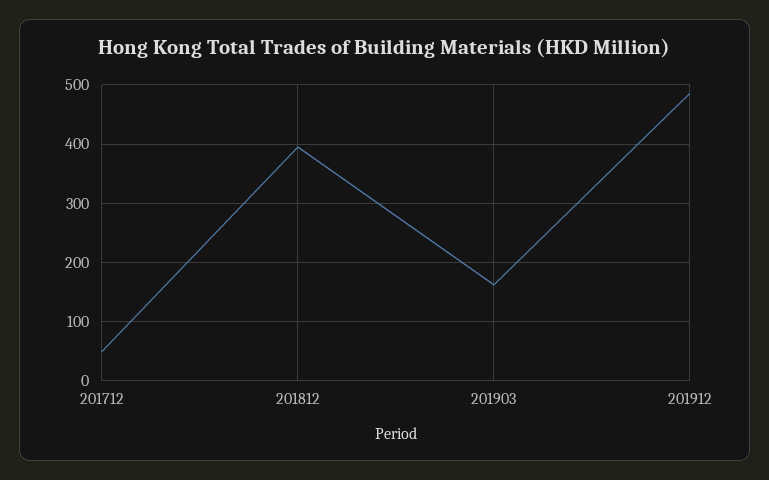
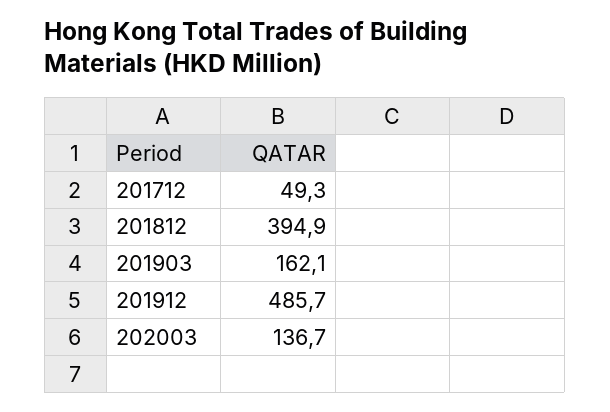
202003: none -> 136.7

